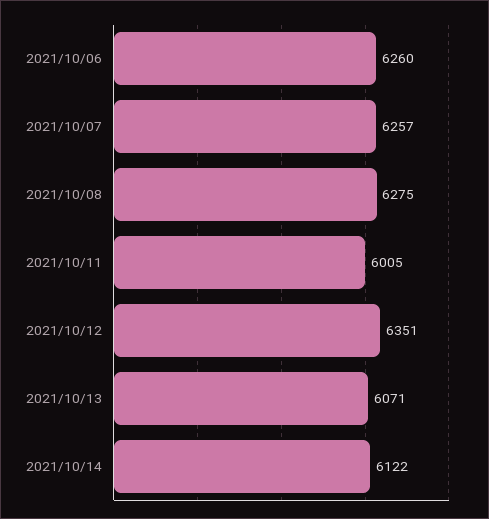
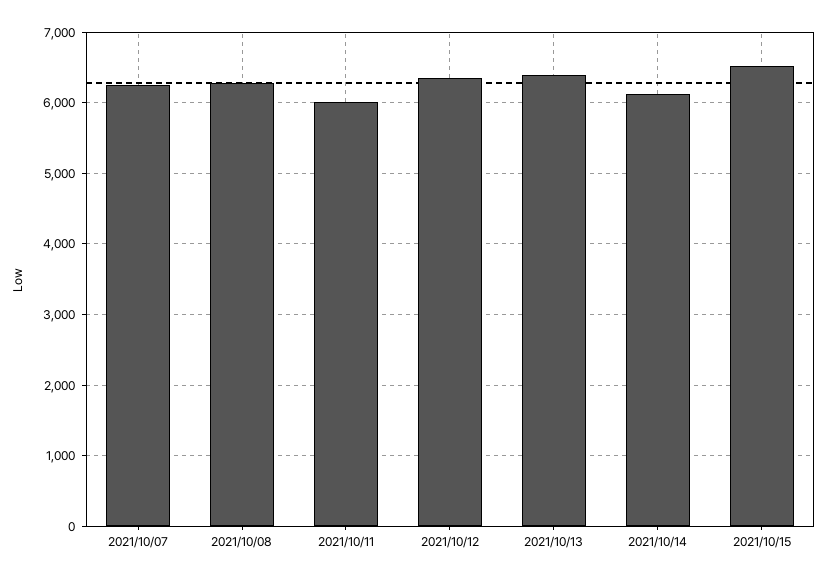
2021/10/06: 6260 -> none
2021/10/13: 6071 -> 6400
2021/10/15: none -> 6500

